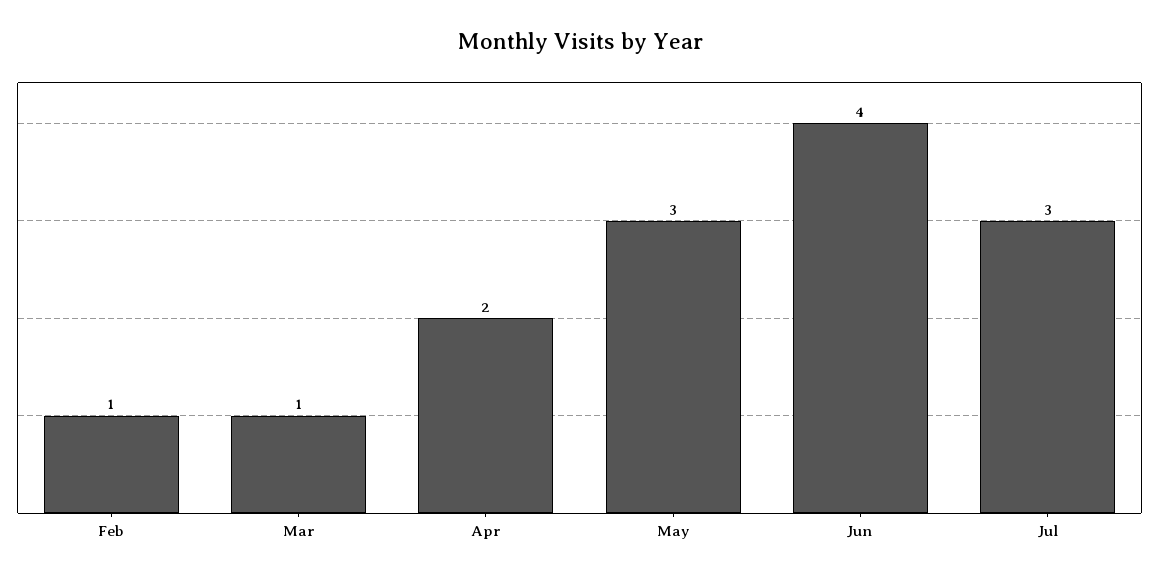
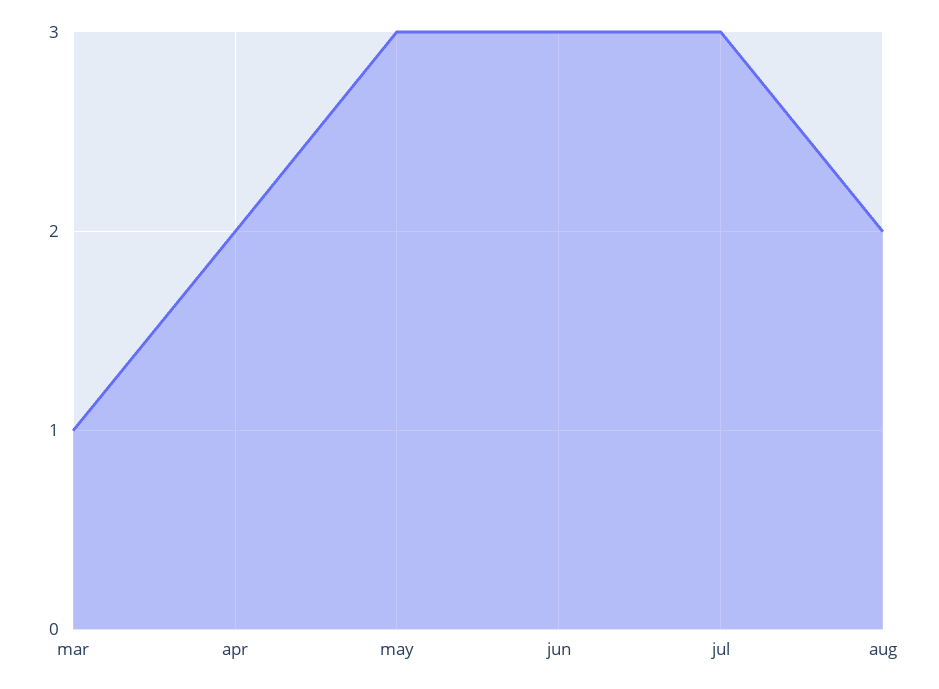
Feb: 1 -> none
Jun: 4 -> 3
aug: none -> 2

